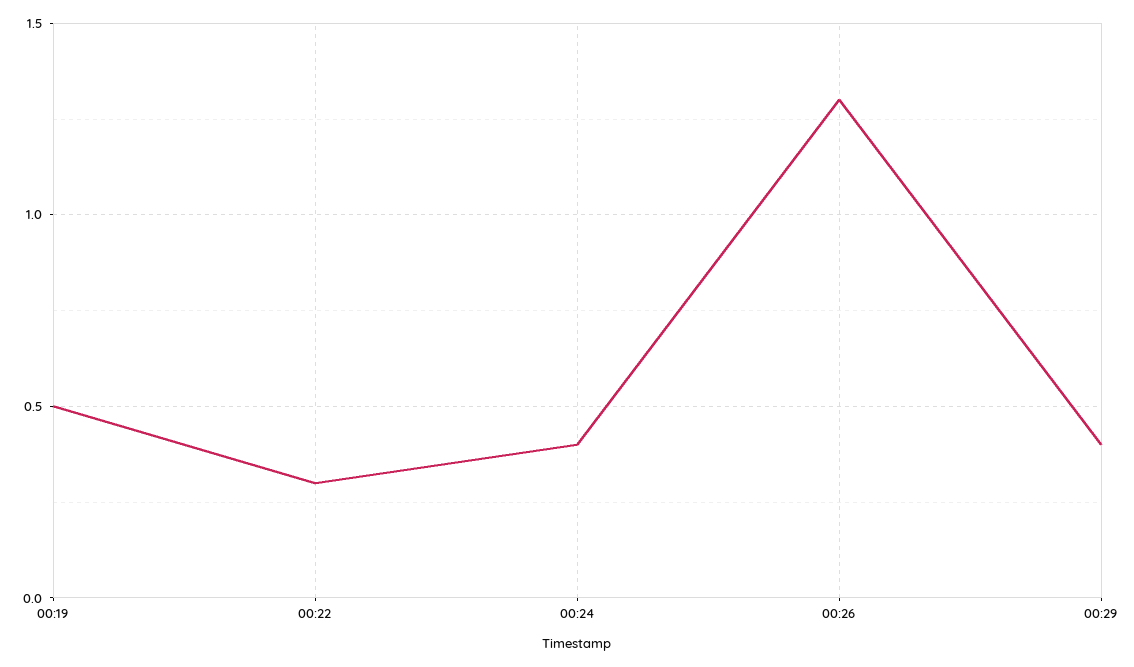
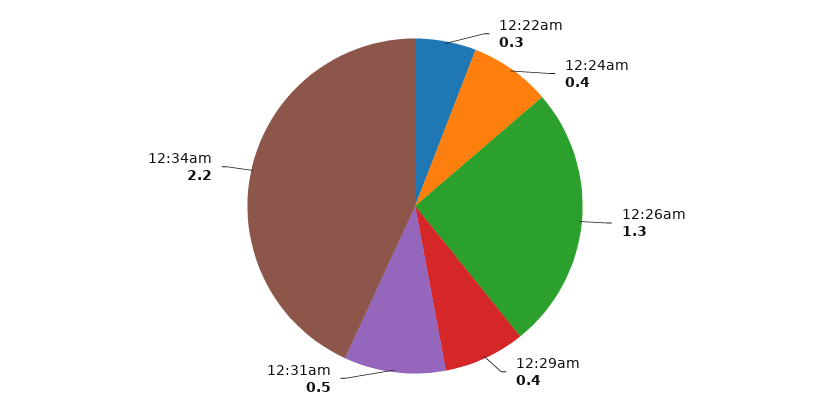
00:19: 0.5 -> none
12:31am: none -> 0.5
12:34am: none -> 2.2

